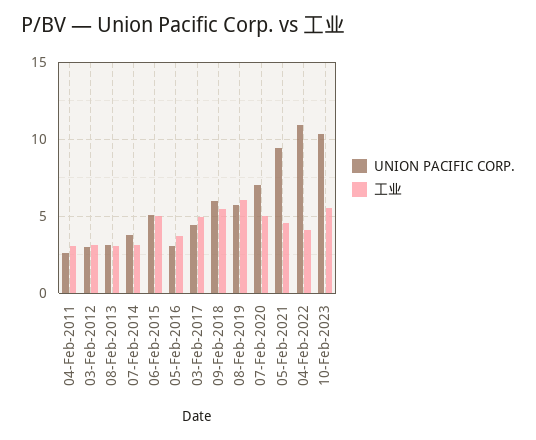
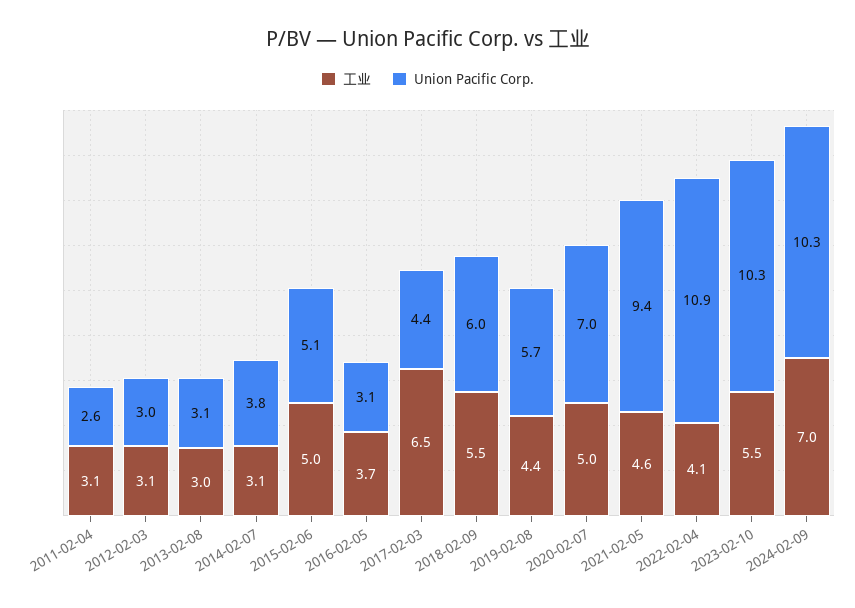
工业, 03-Feb-2017: 5 -> 6.5
工业, 08-Feb-2019: 6 -> 4.4
工业, 2024-02-09: none -> 7
UNION PACIFIC CORP., 2024-02-09: none -> 10.3

